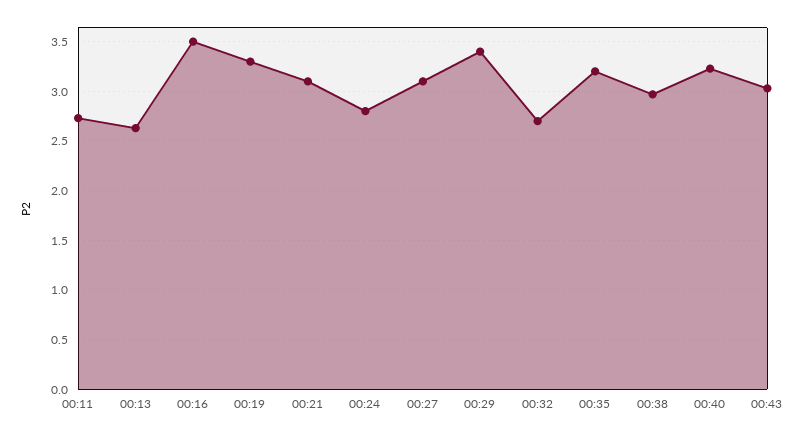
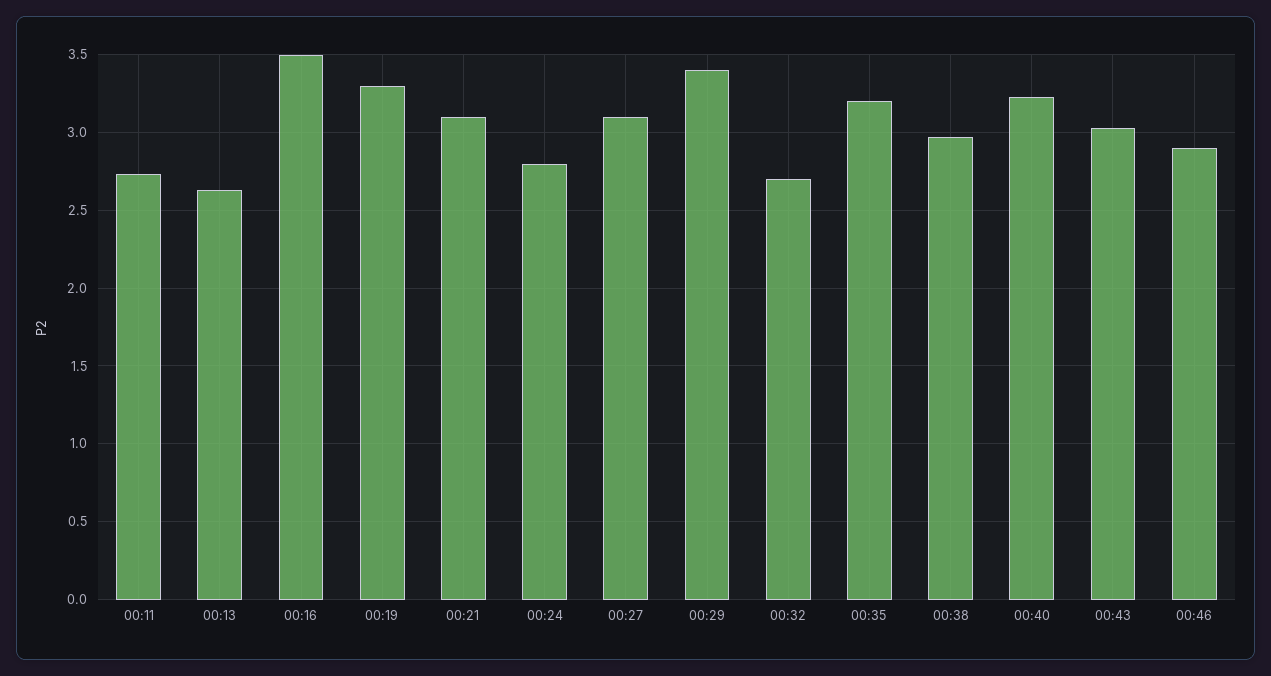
00:46: none -> 2.9

